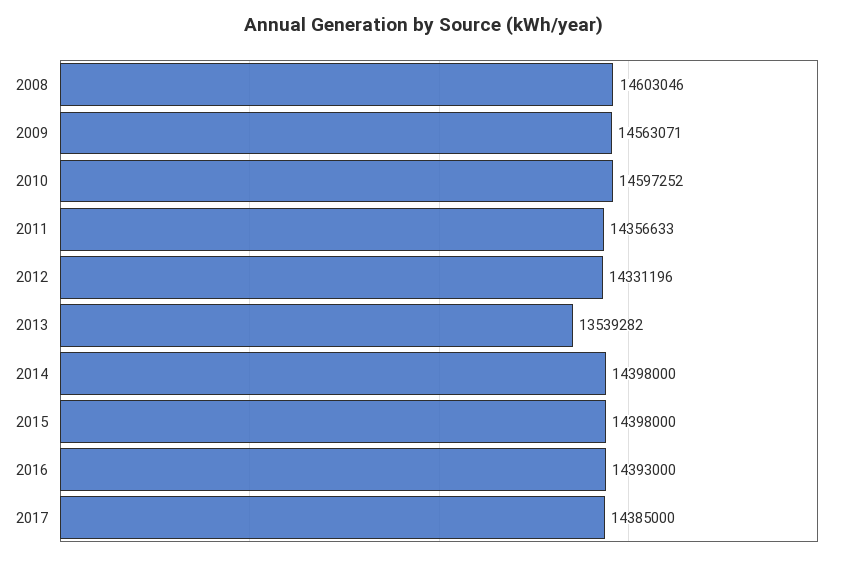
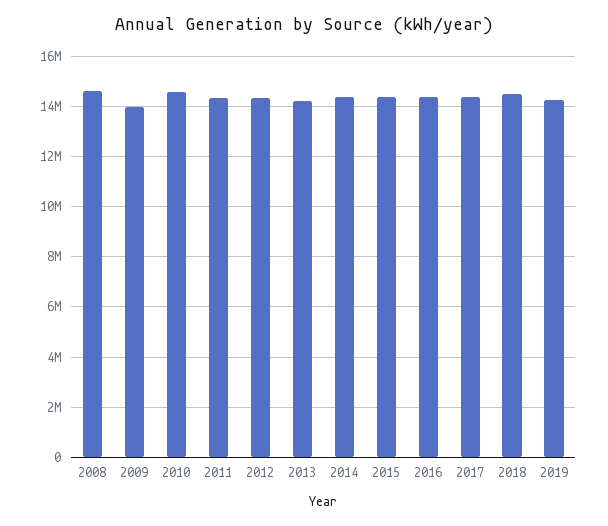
2009: 14563071 -> 14000000
2013: 13539282 -> 14250000
2018: none -> 14500000
2019: none -> 14250000

